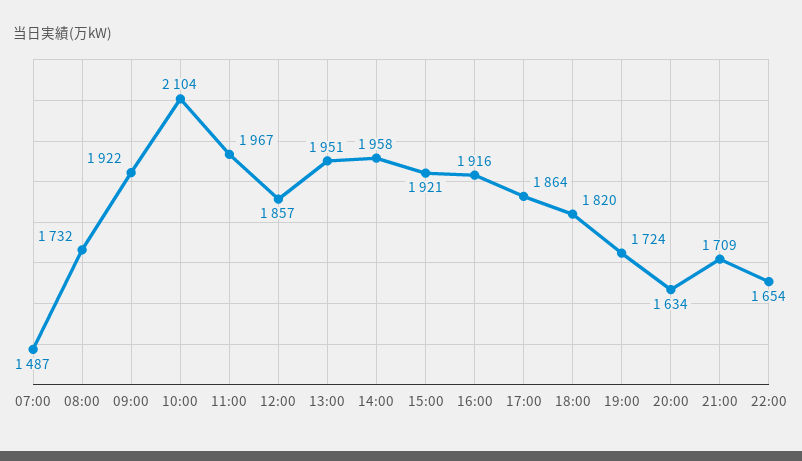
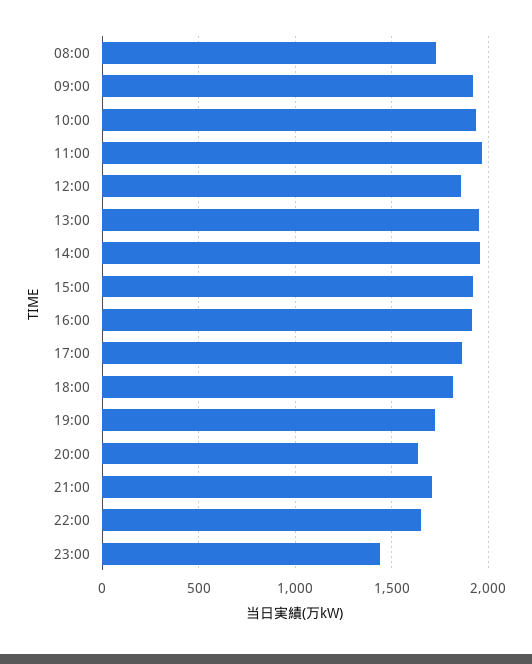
07:00: 1487 -> none
10:00: 2104 -> 1950
23:00: none -> 1450

